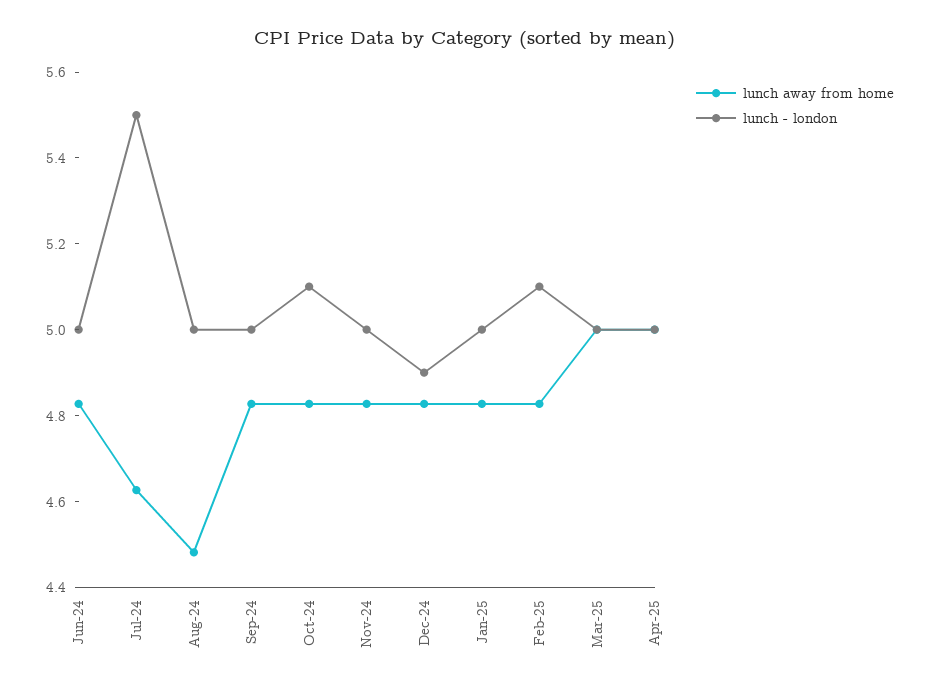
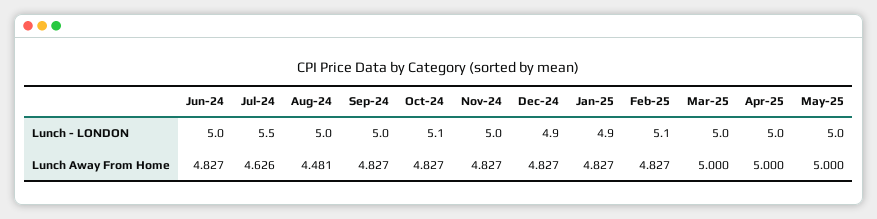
lunch - london, Jan-25: 5 -> 4.9
lunch - london, May-25: none -> 5
lunch away from home, May-25: none -> 5

